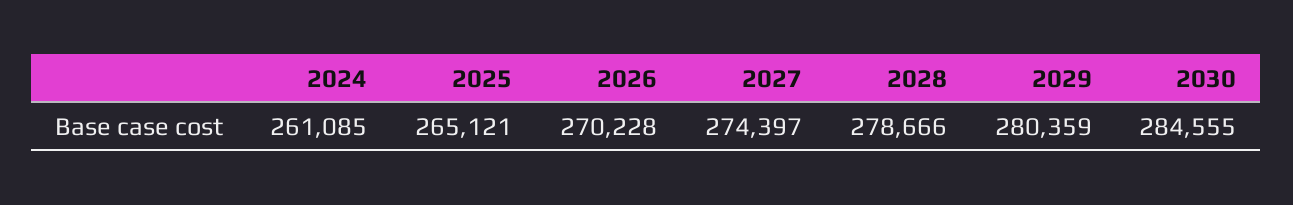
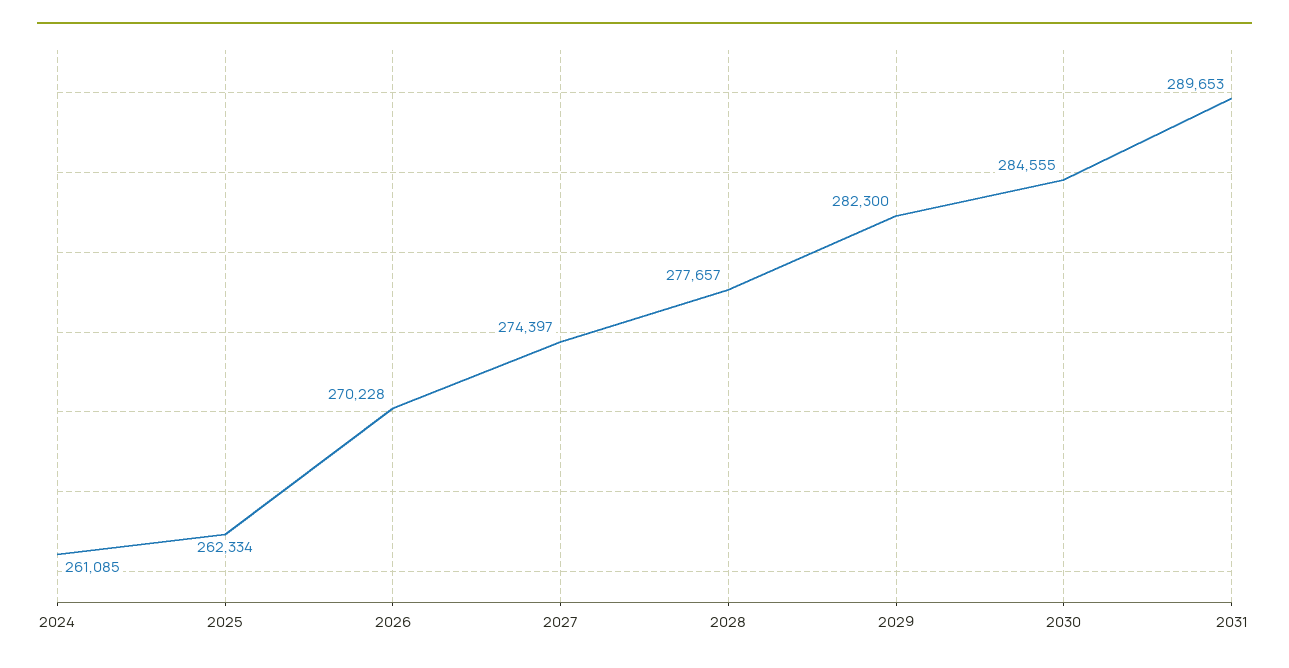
2025: 265121 -> 262334
2028: 278666 -> 277657
2029: 280359 -> 282300
2031: none -> 289653

